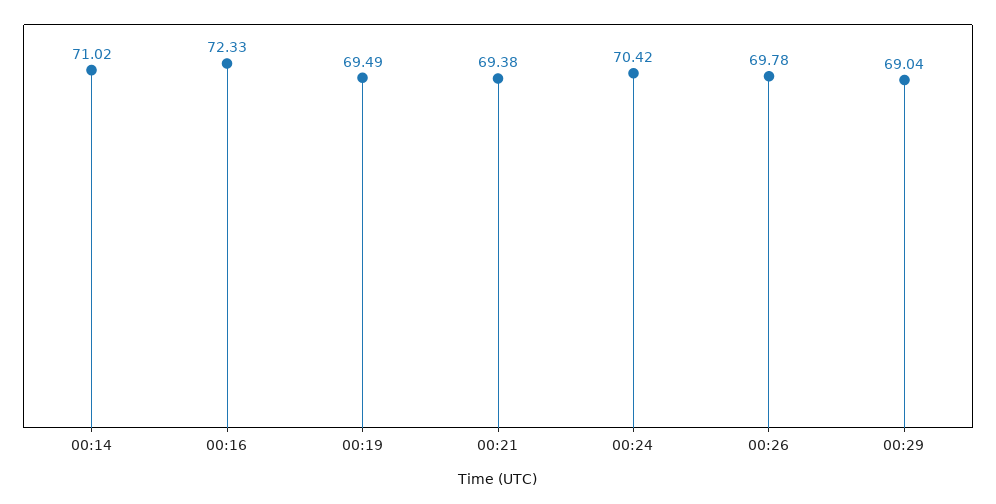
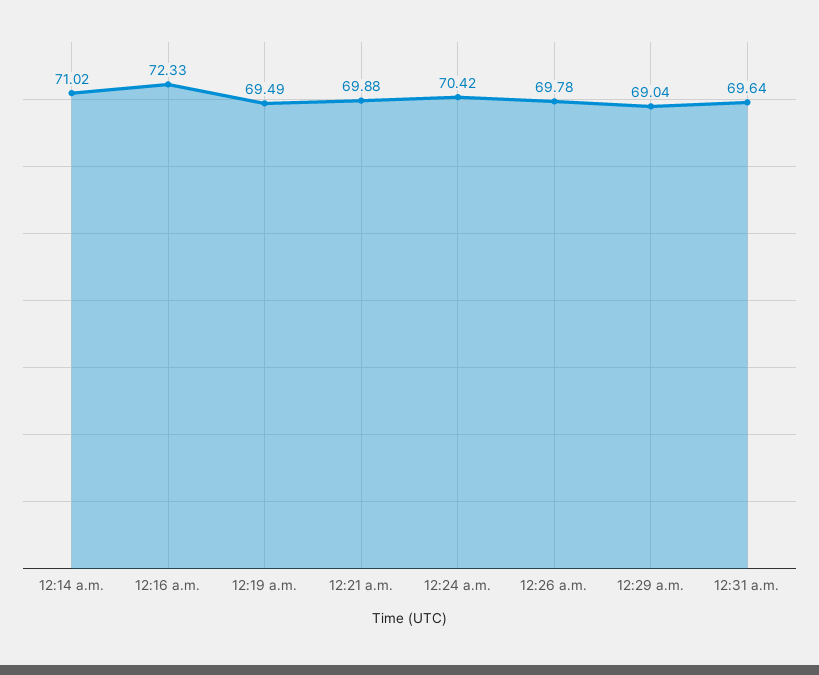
00:21: 69.38 -> 69.88
12:31 a.m.: none -> 69.64

